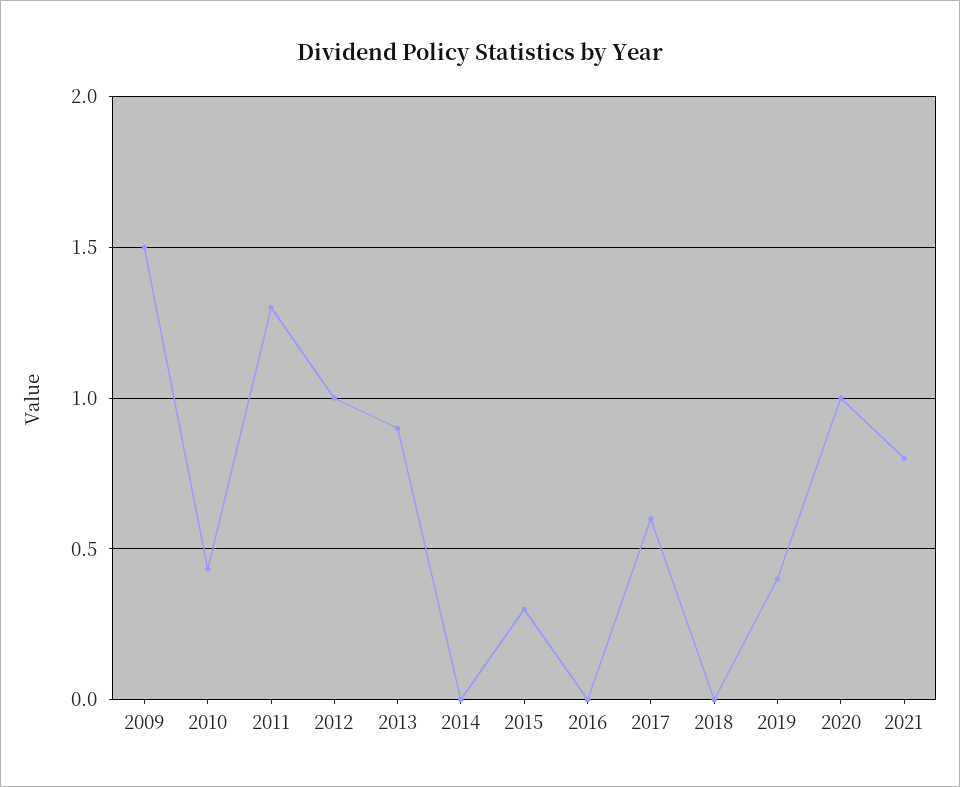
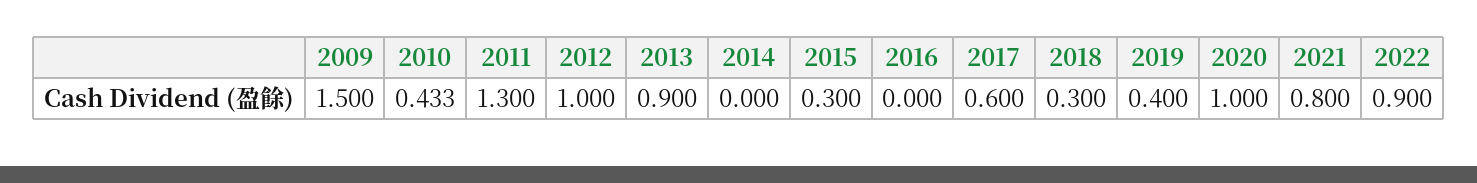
2018: 0 -> 0.3
2022: none -> 0.9

